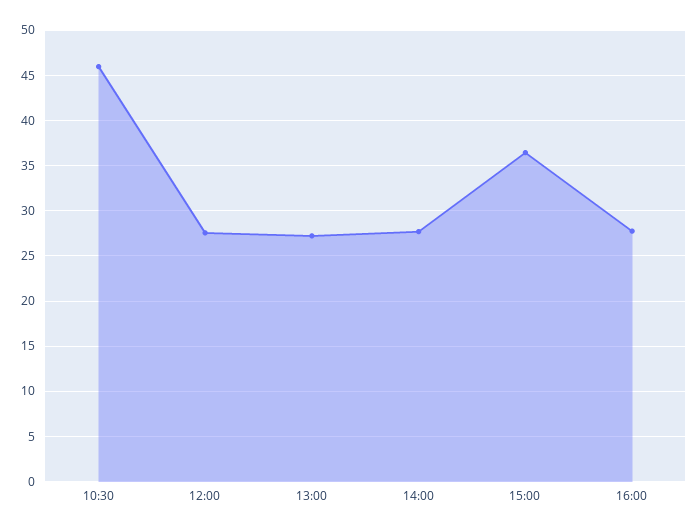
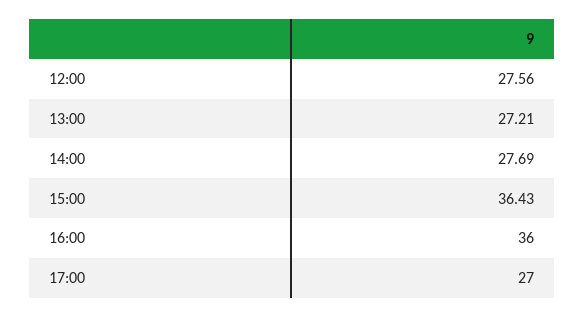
10:30: 46 -> none
16:00: 28 -> 36
17:00: none -> 27

